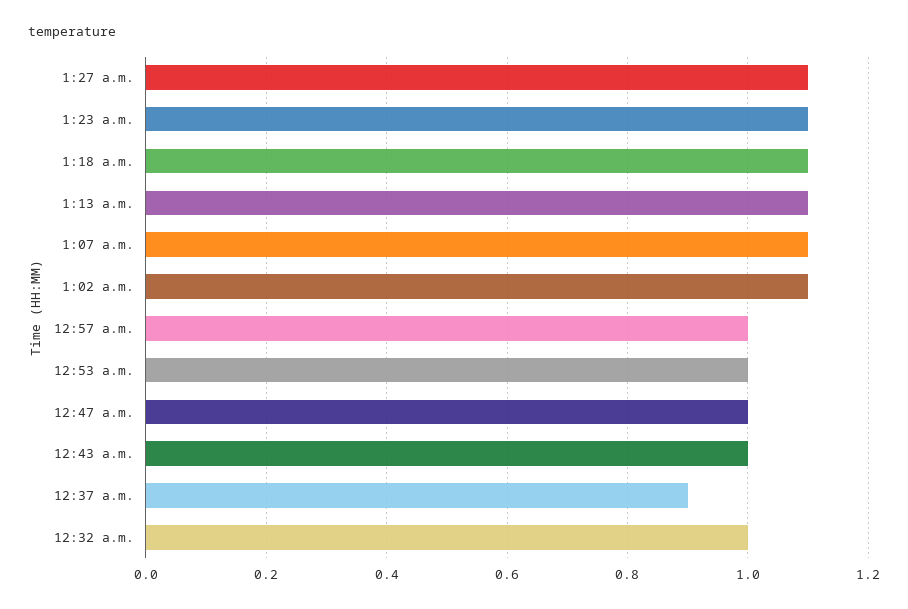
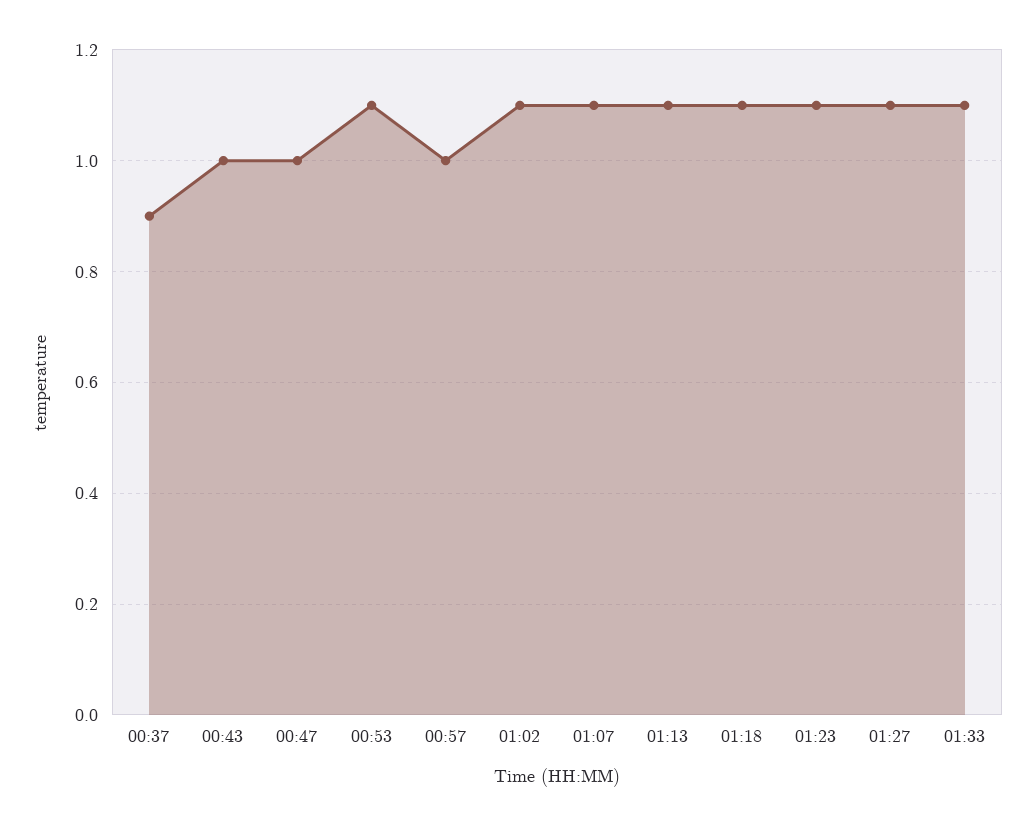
12:53 a.m.: 1 -> 1.1
12:32 a.m.: 1 -> none
01:33: none -> 1.1

